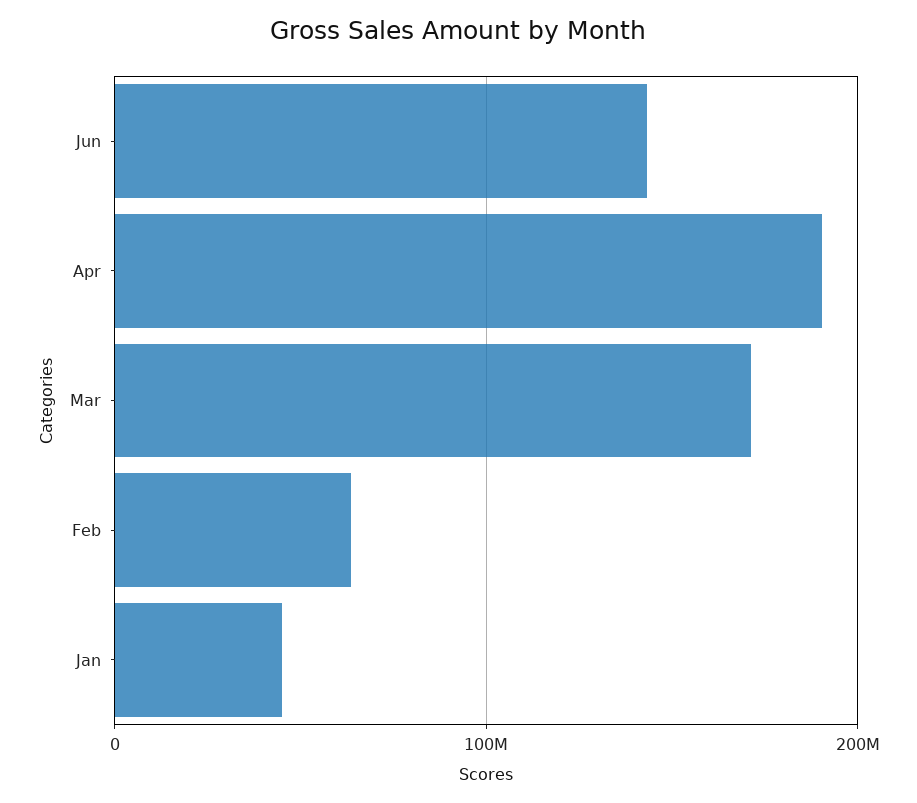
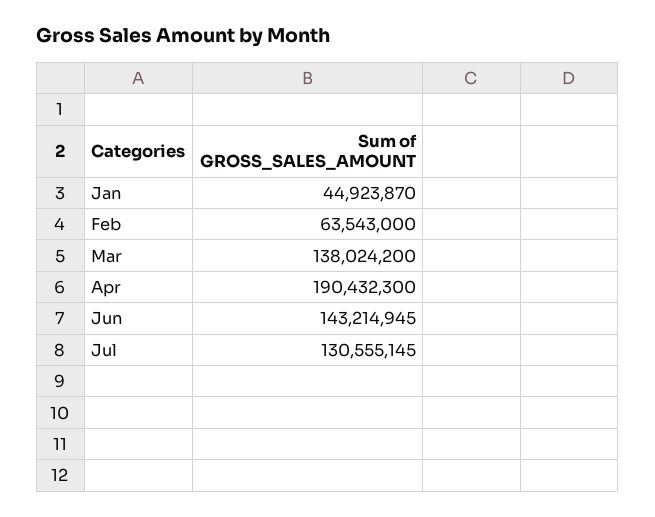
Mar: 170000000 -> 138024200
Jul: none -> 130555145

